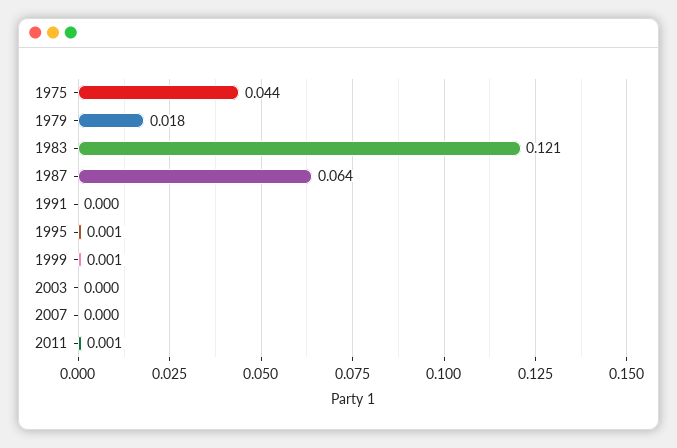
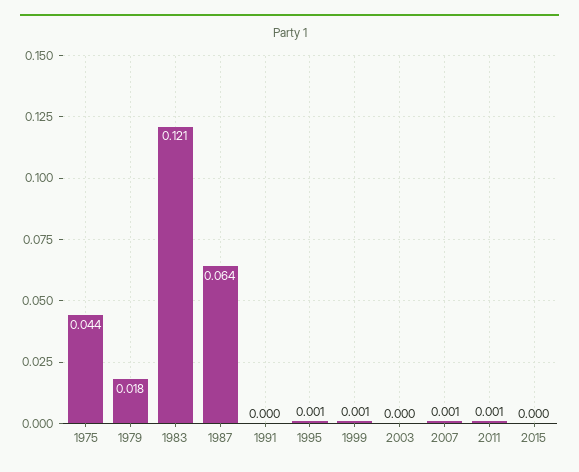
2007: 0 -> 0.001
2015: none -> 0

